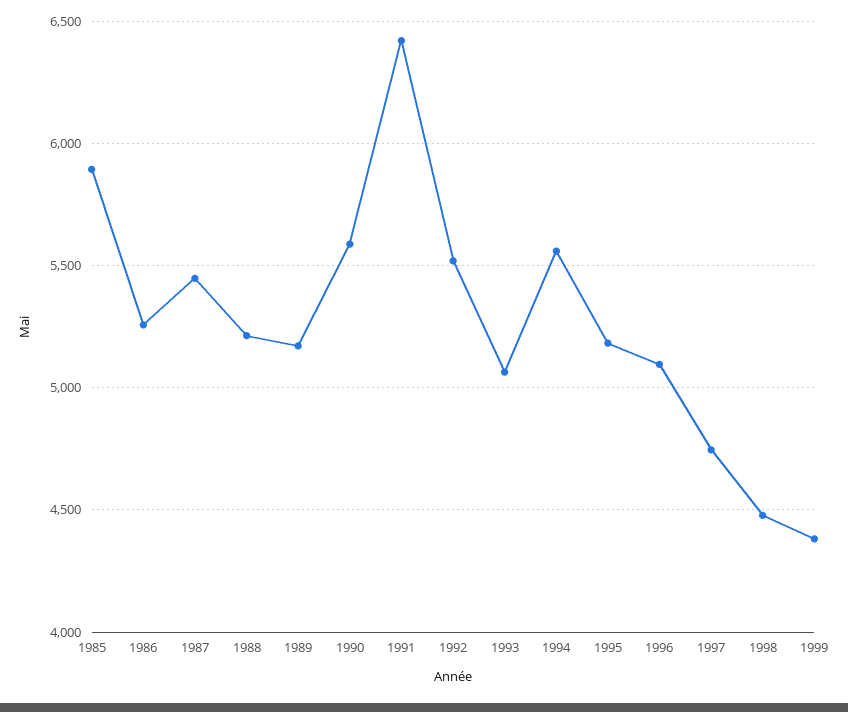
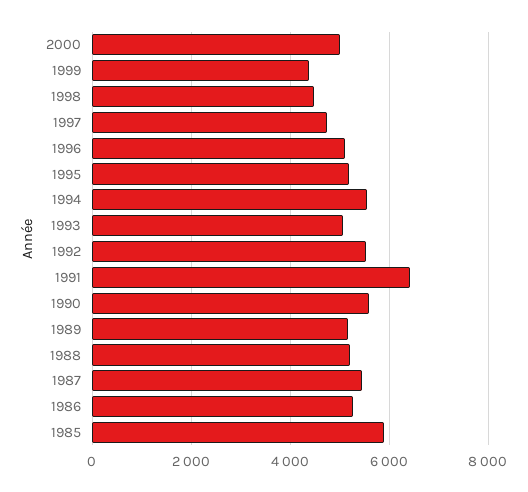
2000: none -> 5000

